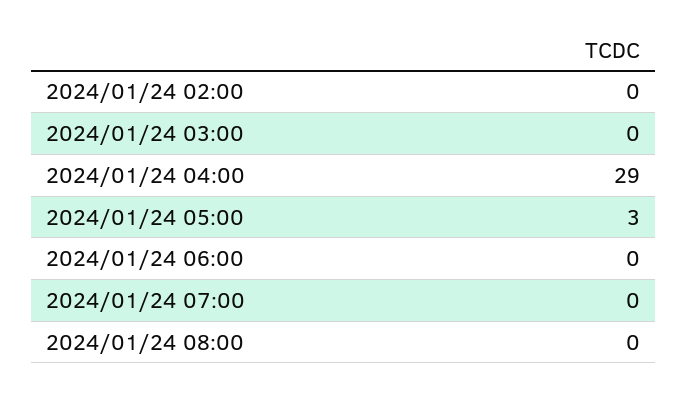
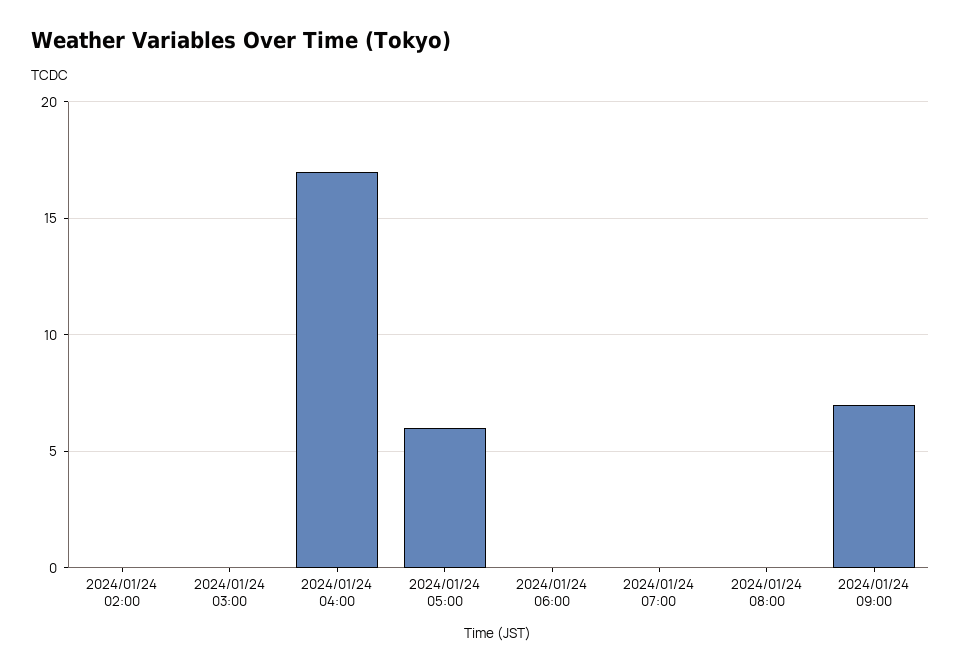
2024/01/24 04:00: 29 -> 17
2024/01/24 05:00: 3 -> 6
2024/01/24 09:00: none -> 7

